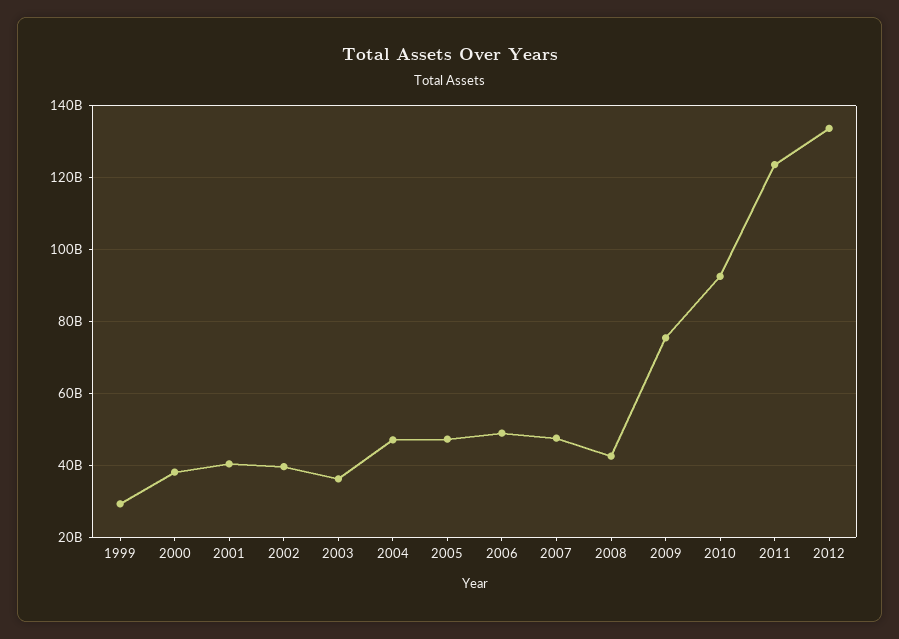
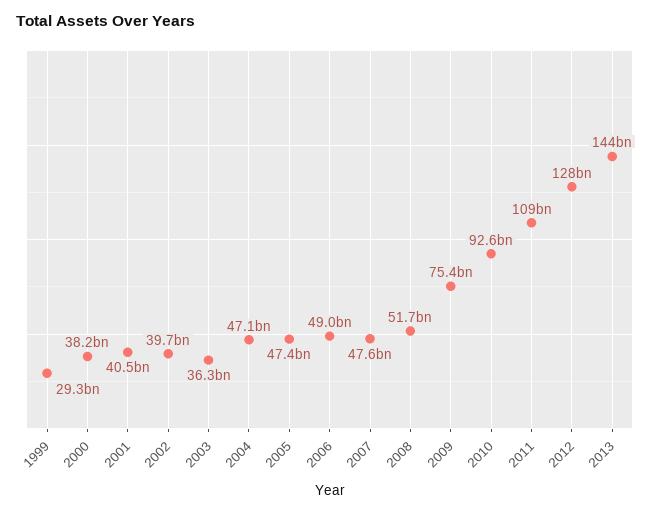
2008: 42000000000 -> 51700000000
2011: 124000000000 -> 109000000000
2012: 134000000000 -> 128000000000
2013: none -> 144000000000

